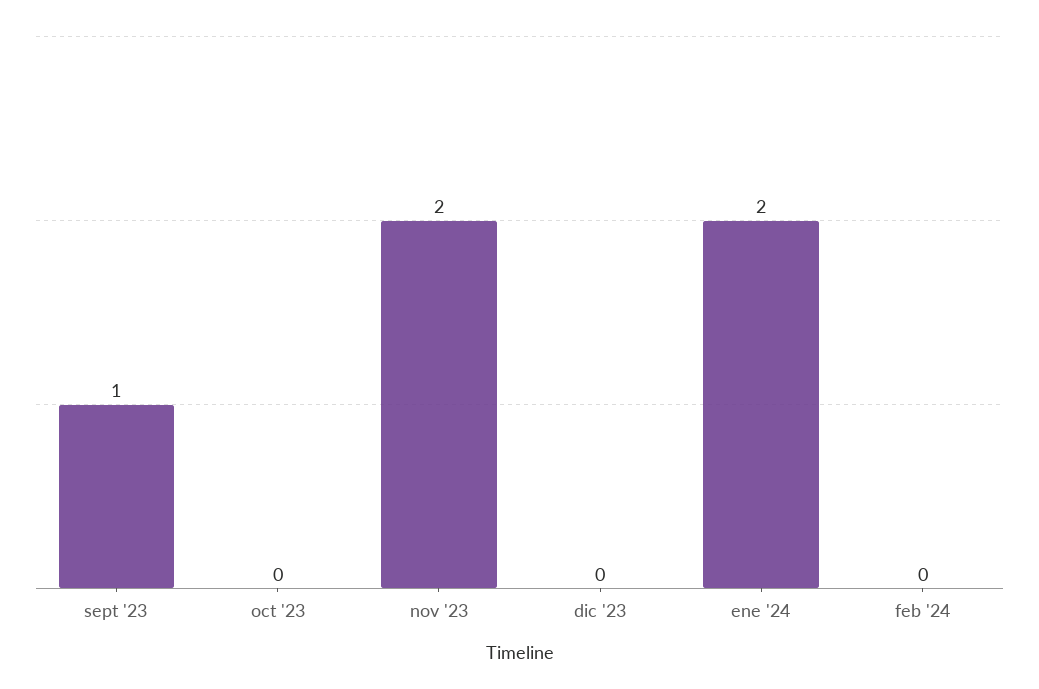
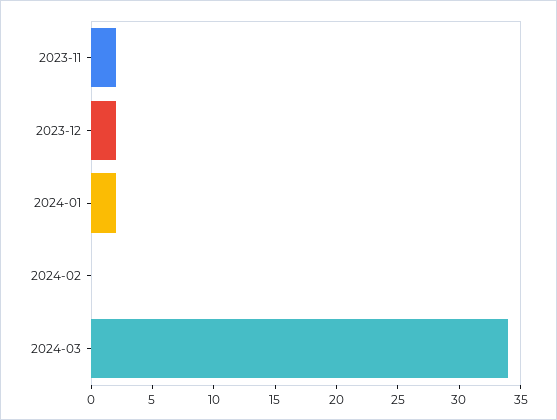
sept '23: 1 -> none
oct '23: 0 -> none
dic '23: 0 -> 2
2024-03: none -> 34

